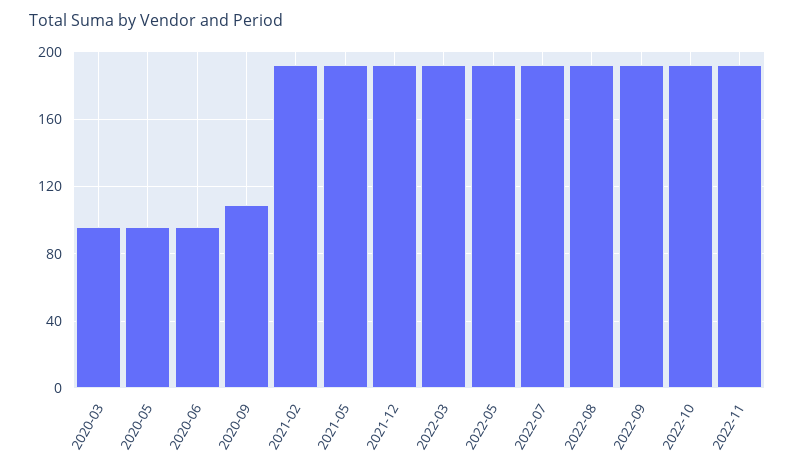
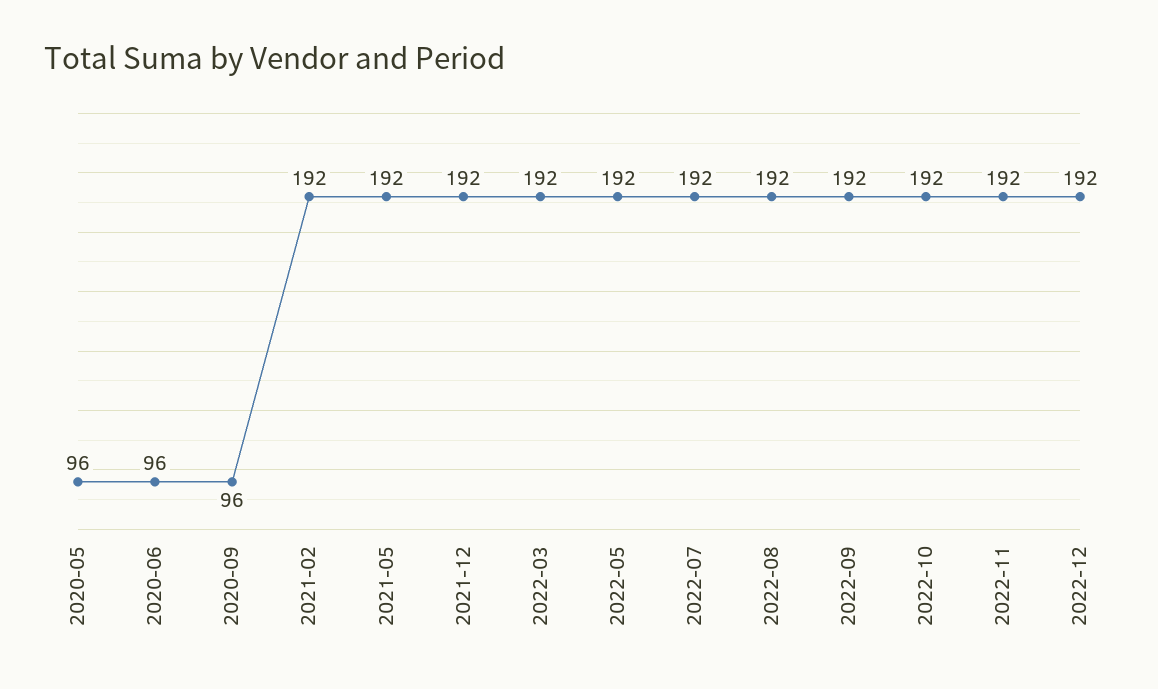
2020-03: 95 -> none
2020-09: 110 -> 96
2022-12: none -> 192

